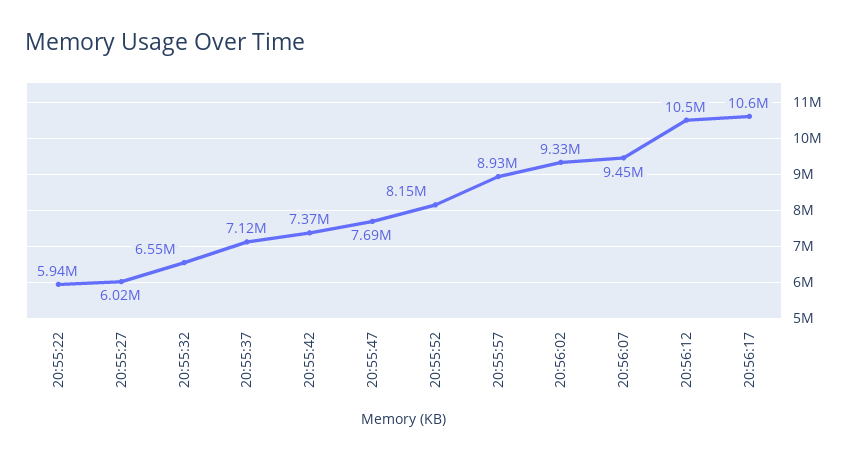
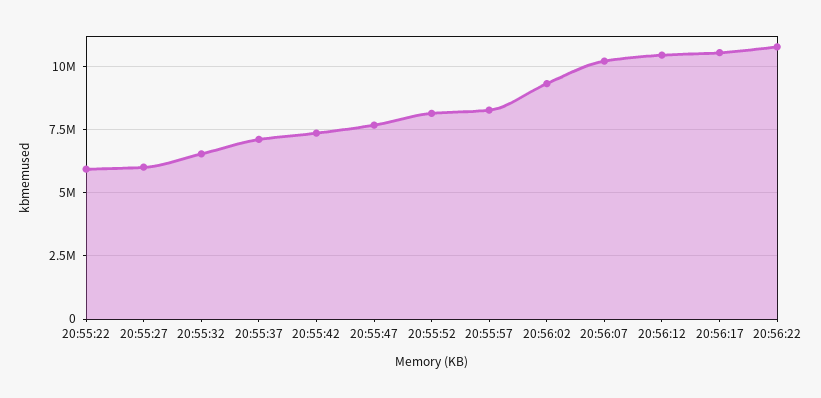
20:55:57: 8930000 -> 8250000
20:56:07: 9450000 -> 10250000
20:56:22: none -> 10750000

